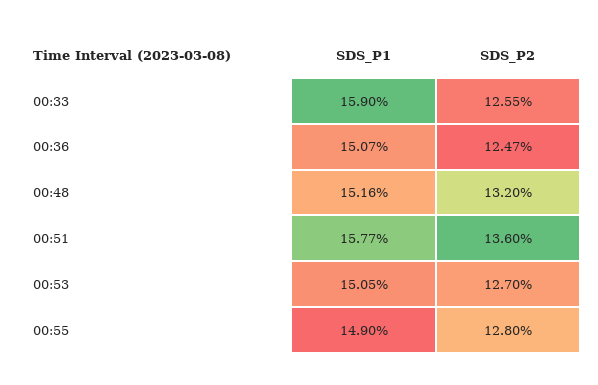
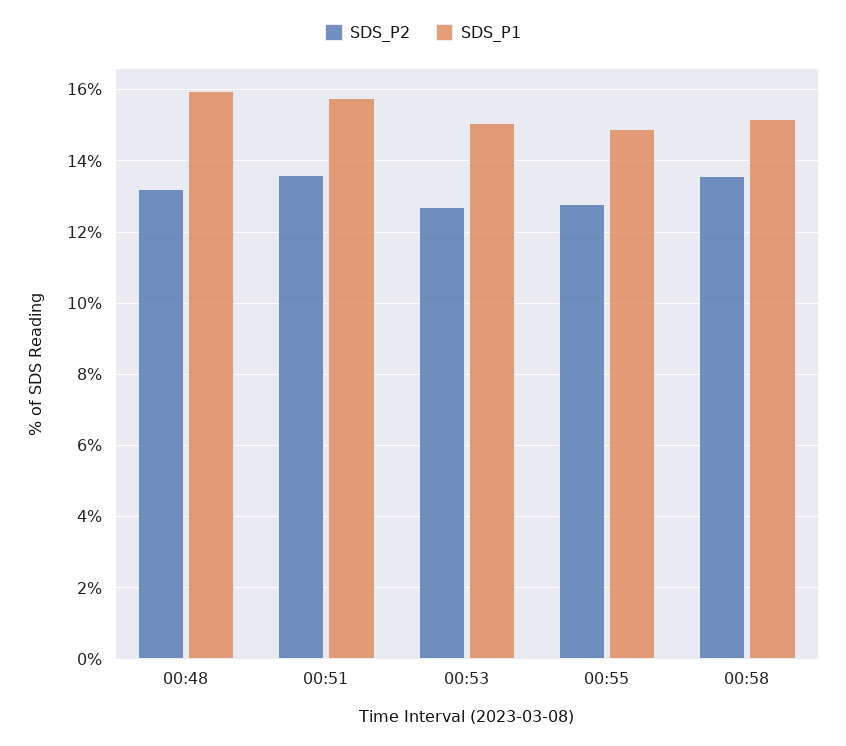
SDS_P1, 00:33: 15.9 -> none
SDS_P2, 00:33: 12.55 -> none
SDS_P1, 00:36: 15.07 -> none
SDS_P2, 00:36: 12.47 -> none
SDS_P1, 00:48: 15.16 -> 16
SDS_P2, 00:58: none -> 13.6
SDS_P1, 00:58: none -> 15.2

